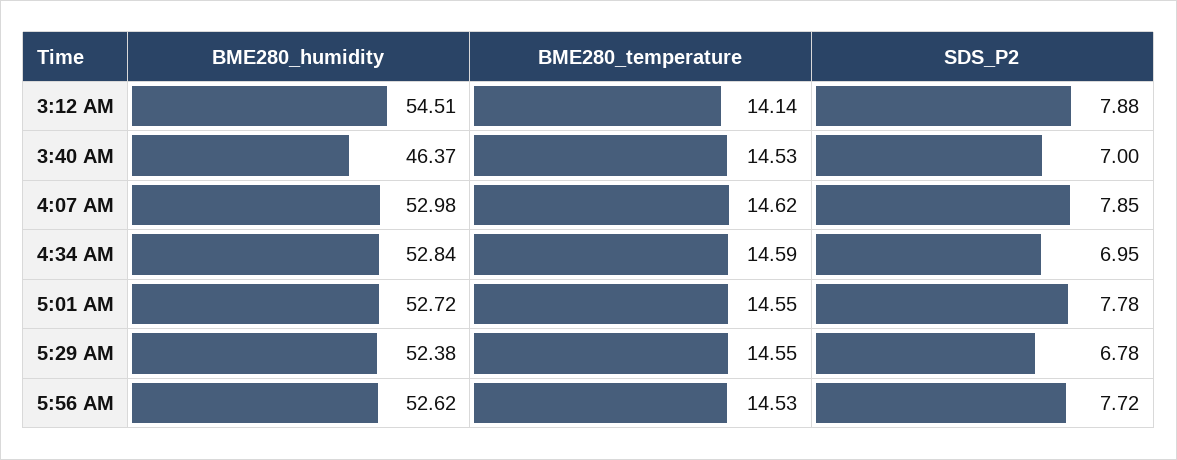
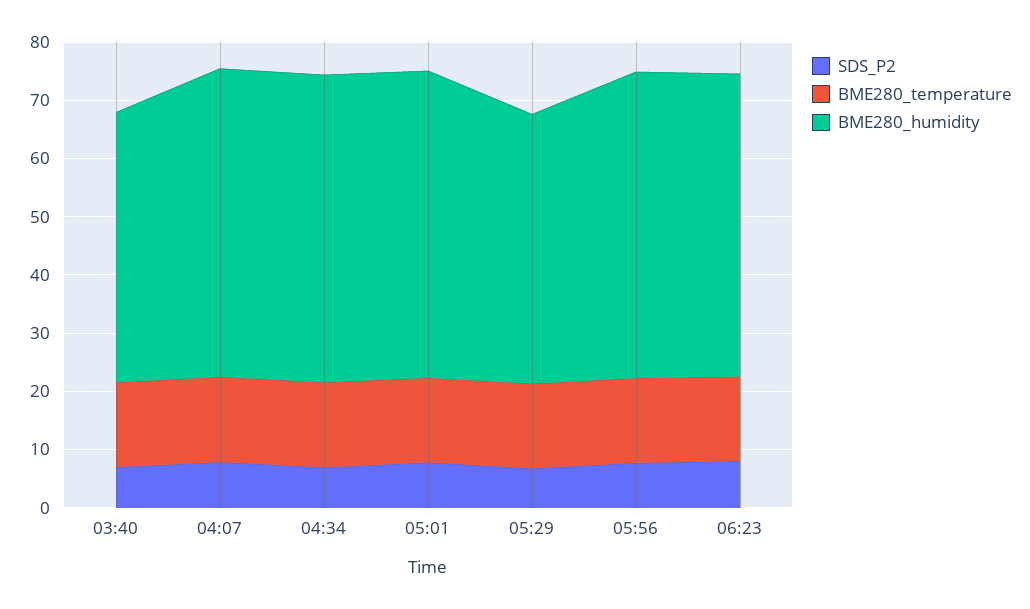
BME280_humidity, 3:12 AM: 54.51 -> none
BME280_temperature, 3:12 AM: 14.14 -> none
SDS_P2, 3:12 AM: 7.88 -> none
BME280_humidity, 5:29 AM: 52.38 -> 46
SDS_P2, 06:23: none -> 8
BME280_temperature, 06:23: none -> 14
BME280_humidity, 06:23: none -> 52

